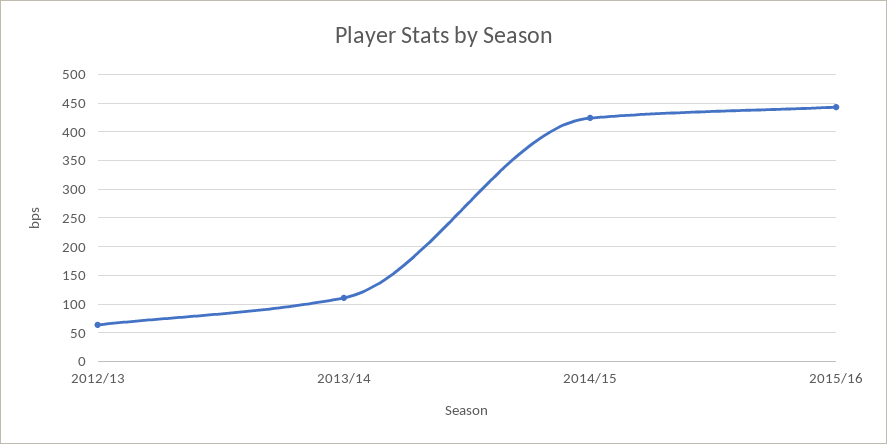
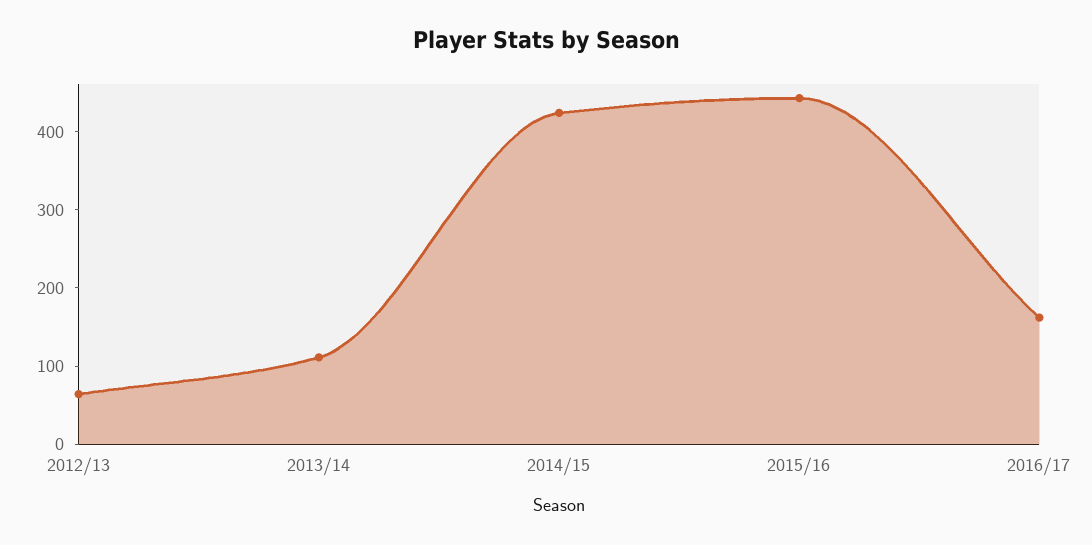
2016/17: none -> 160

